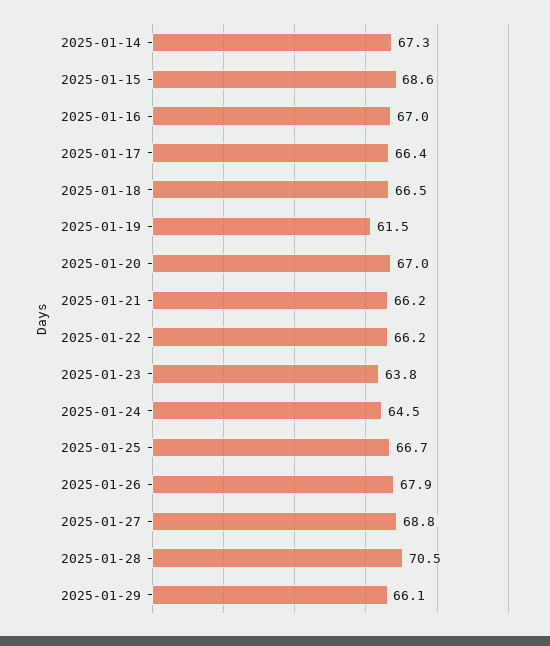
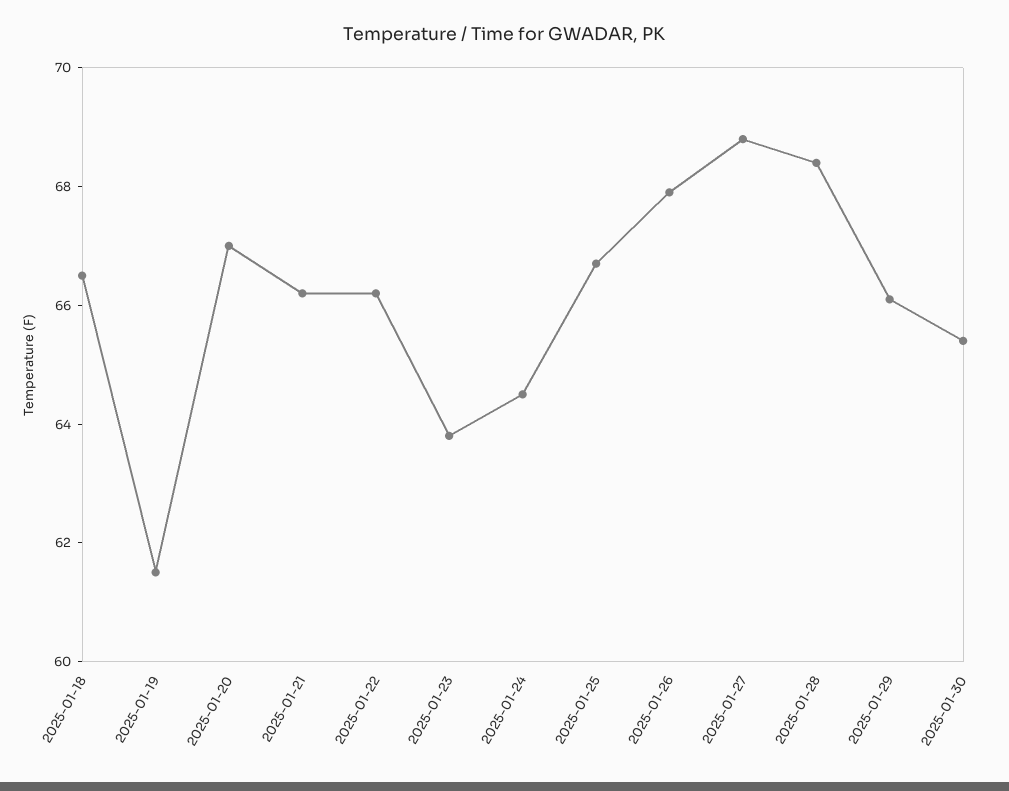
2025-01-14: 67.3 -> none
2025-01-15: 68.6 -> none
2025-01-16: 67 -> none
2025-01-17: 66.4 -> none
2025-01-28: 70.5 -> 68.5
2025-01-30: none -> 65.5

